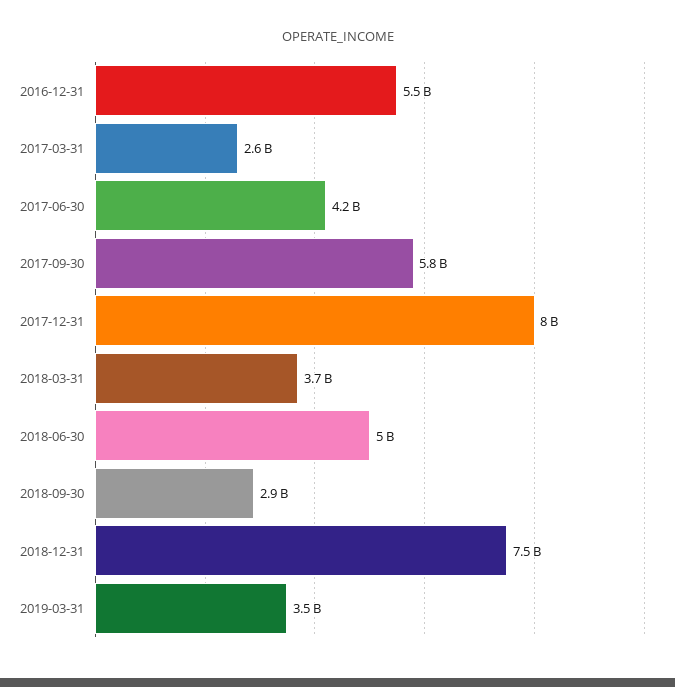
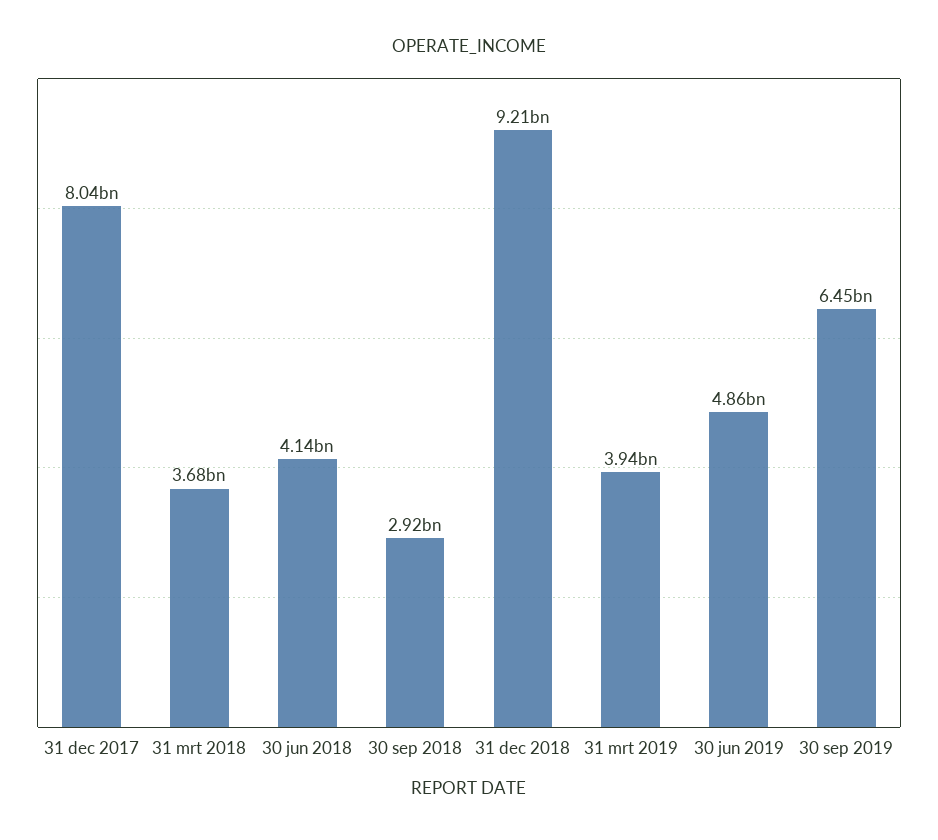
2016-12-31: 5500000000 -> none
2017-03-31: 2600000000 -> none
2017-06-30: 4200000000 -> none
2017-09-30: 5800000000 -> none
2018-06-30: 5000000000 -> 4140000000
2018-12-31: 7500000000 -> 9210000000
2019-03-31: 3500000000 -> 3940000000
30 jun 2019: none -> 4860000000
30 sep 2019: none -> 6450000000

